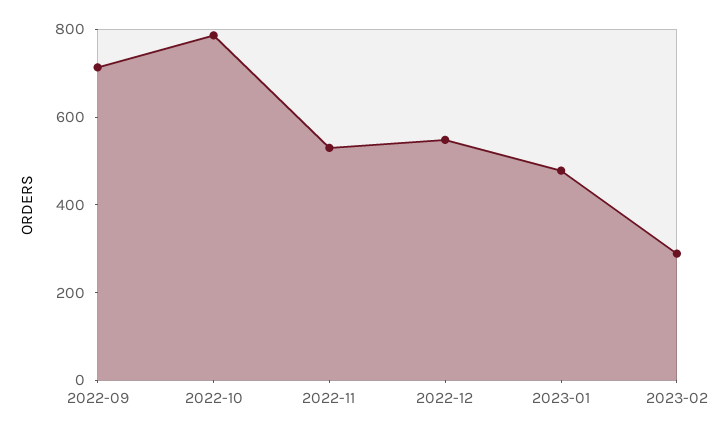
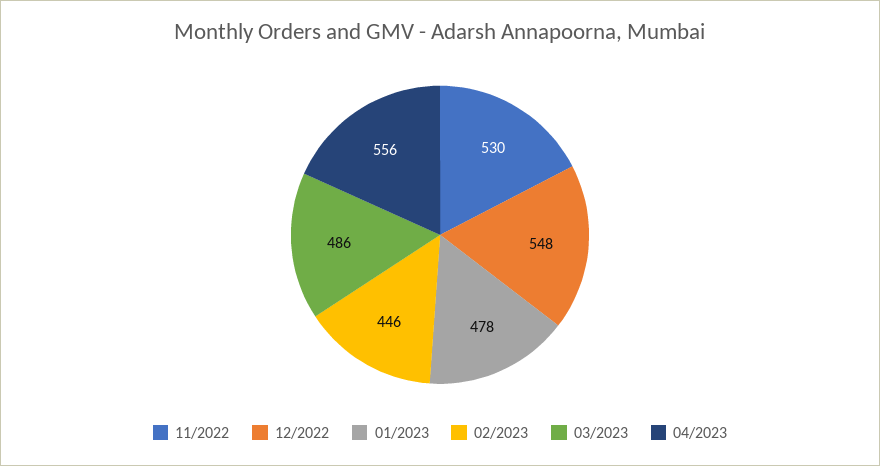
2022-09: 700 -> none
2022-10: 800 -> none
2023-02: 300 -> 446
03/2023: none -> 486
04/2023: none -> 556

